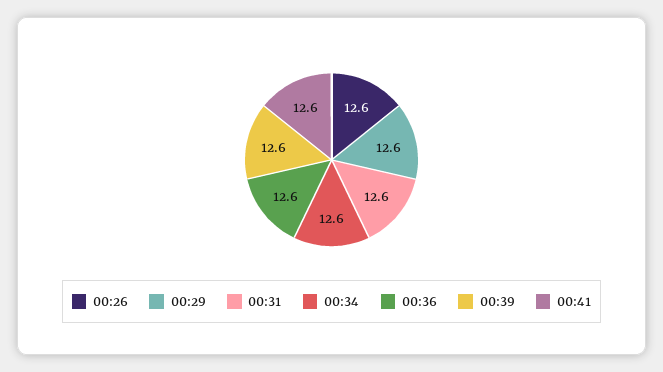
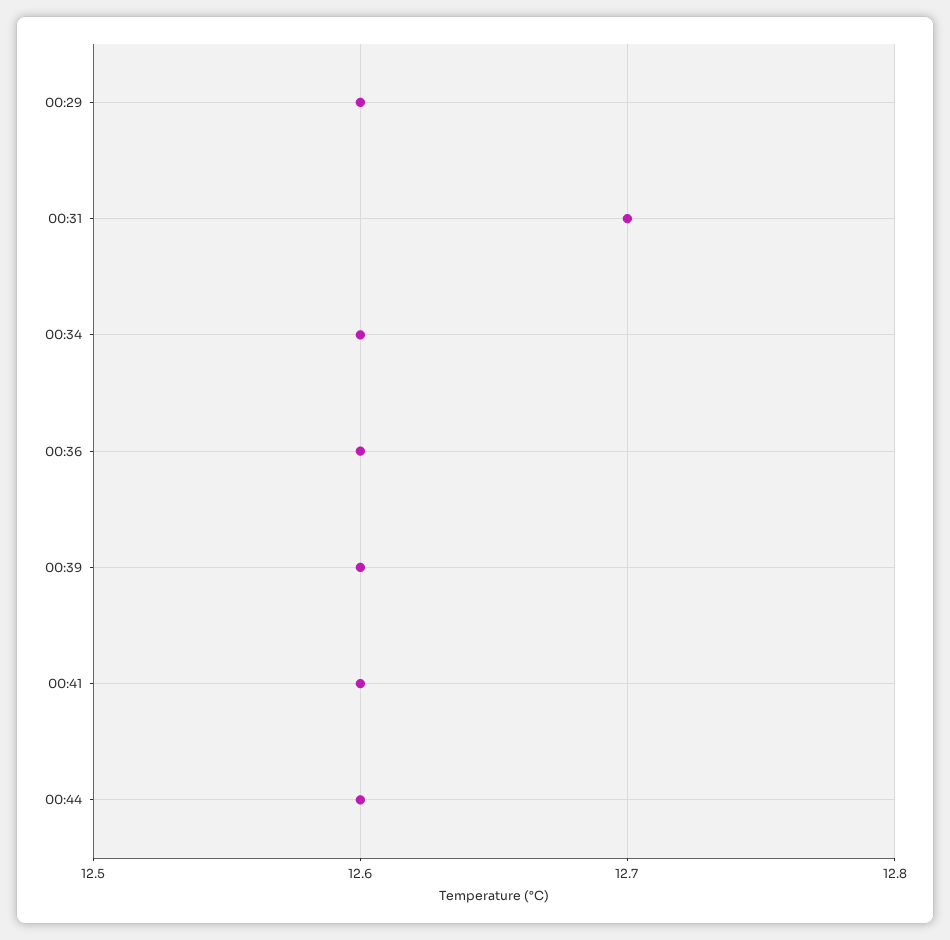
00:26: 12.6 -> none
00:31: 12.6 -> 12.7
00:44: none -> 12.6

